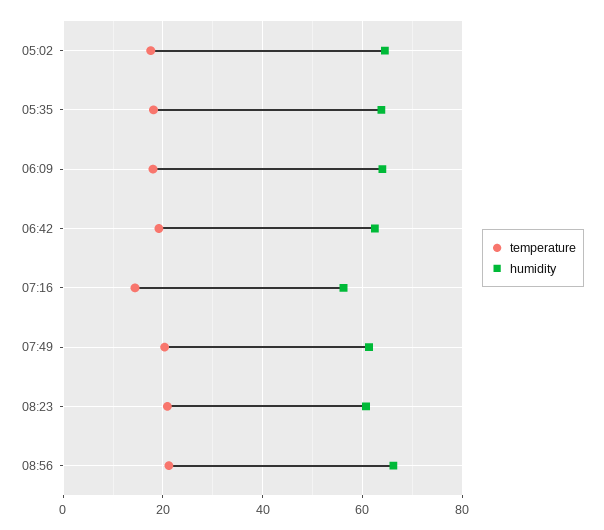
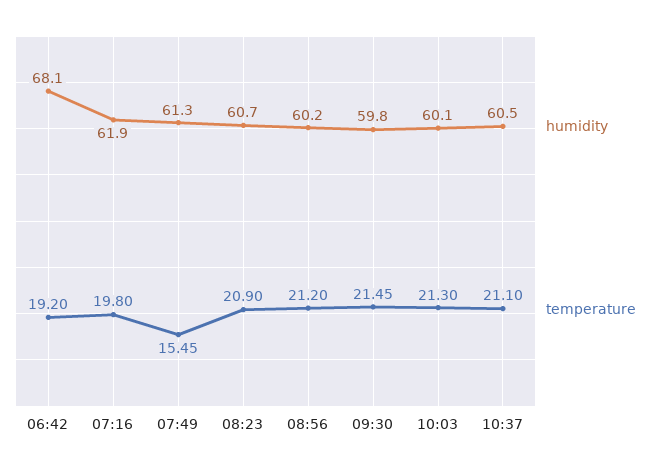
temperature, 05:02: 18 -> none
humidity, 05:02: 64 -> none
temperature, 05:35: 18 -> none
humidity, 05:35: 64 -> none
temperature, 06:09: 18 -> none
humidity, 06:09: 64 -> none
humidity, 06:42: 62 -> 68.1
temperature, 07:16: 14 -> 19.8
humidity, 07:16: 56 -> 61.9
temperature, 07:49: 20 -> 15.45
humidity, 08:56: 66 -> 60.2
humidity, 09:30: none -> 59.8
temperature, 09:30: none -> 21.45
humidity, 10:03: none -> 60.1
temperature, 10:03: none -> 21.3
humidity, 10:37: none -> 60.5
temperature, 10:37: none -> 21.1

